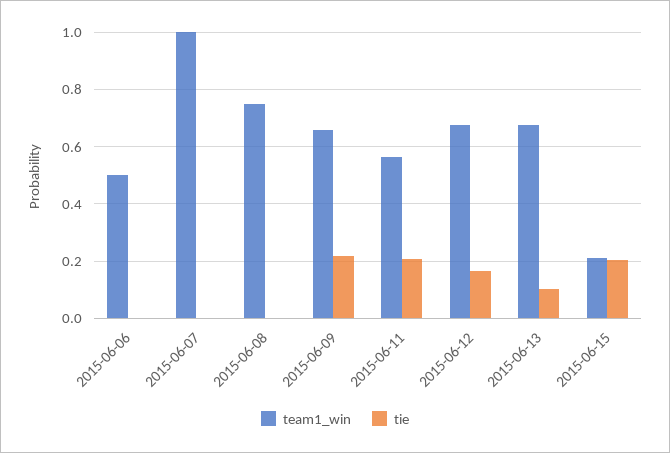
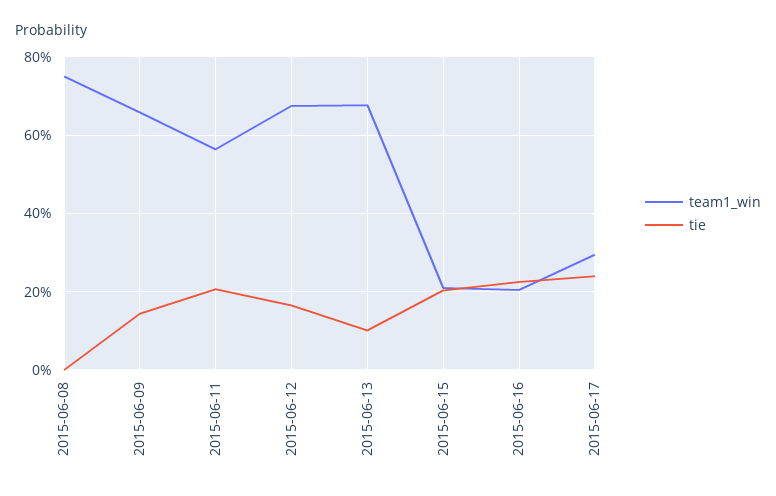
team1_win, 2015-06-06: 0.5 -> none
tie, 2015-06-06: 0 -> none
team1_win, 2015-06-07: 1 -> none
tie, 2015-06-07: 0 -> none
tie, 2015-06-09: 0.225 -> 0.14
team1_win, 2015-06-16: none -> 0.2
tie, 2015-06-16: none -> 0.22
team1_win, 2015-06-17: none -> 0.3
tie, 2015-06-17: none -> 0.24

